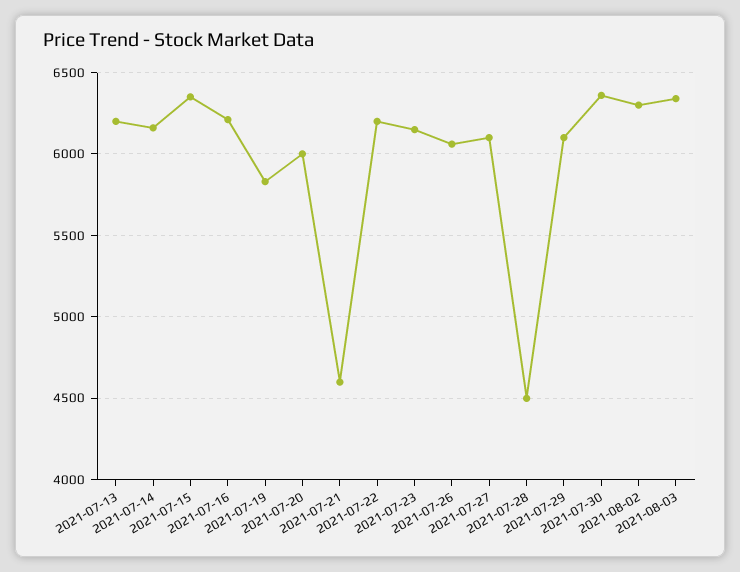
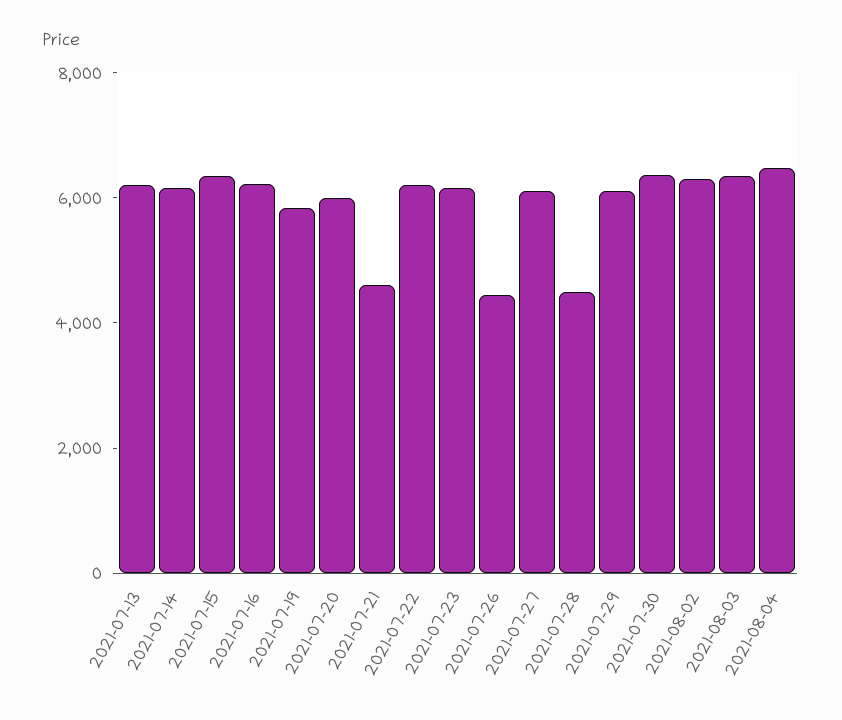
2021-07-26: 6050 -> 4500
2021-08-04: none -> 6500

